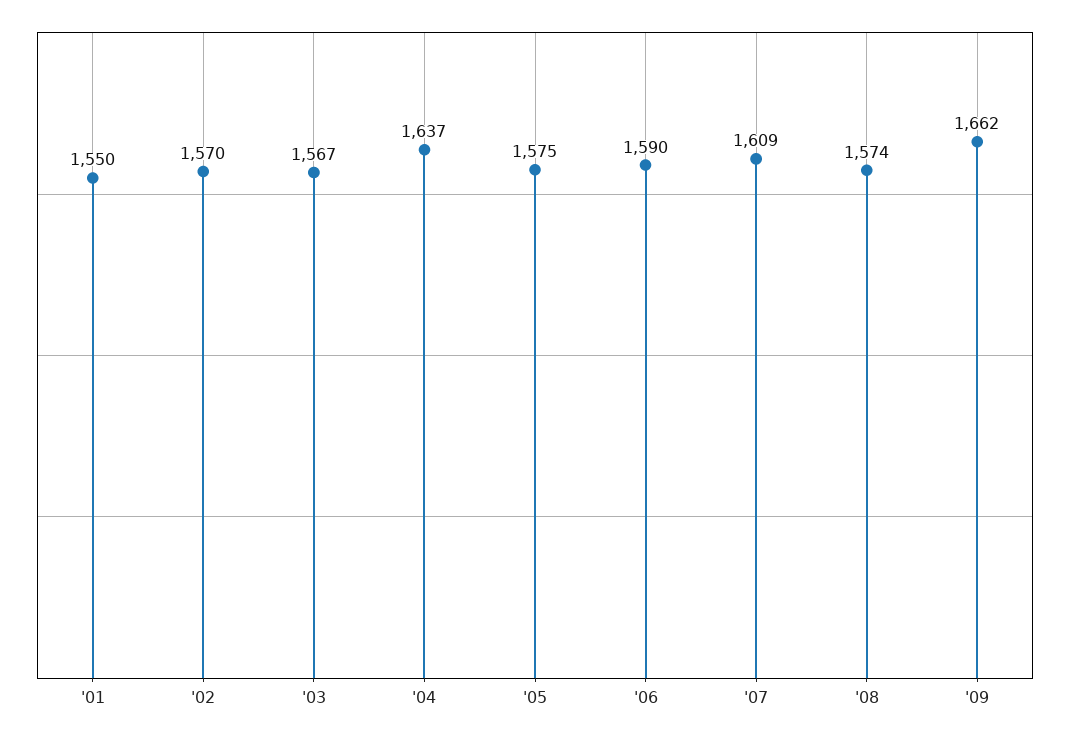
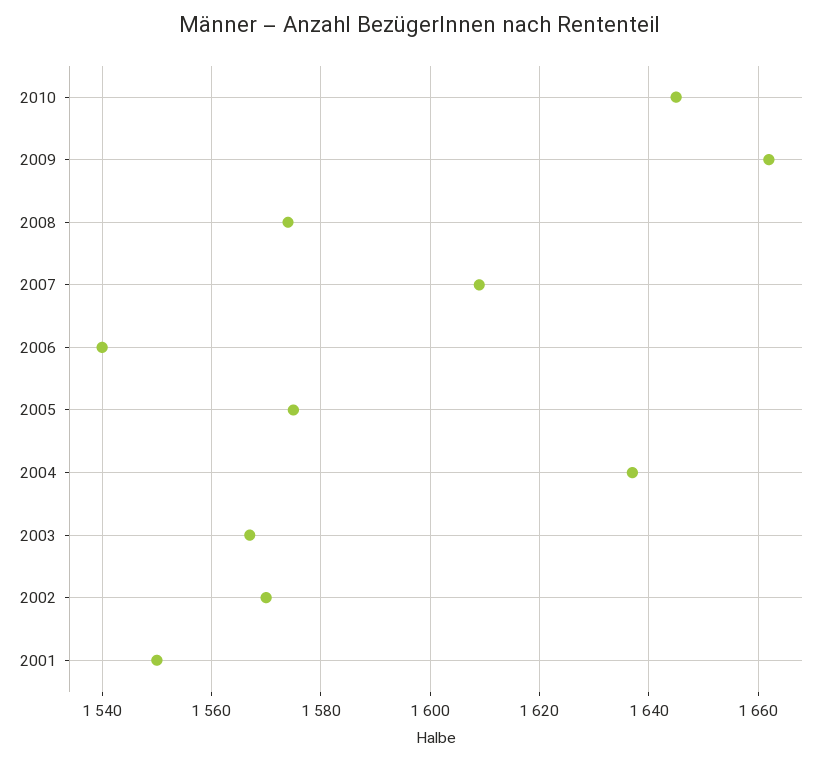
'06: 1590 -> 1540
2010: none -> 1645

